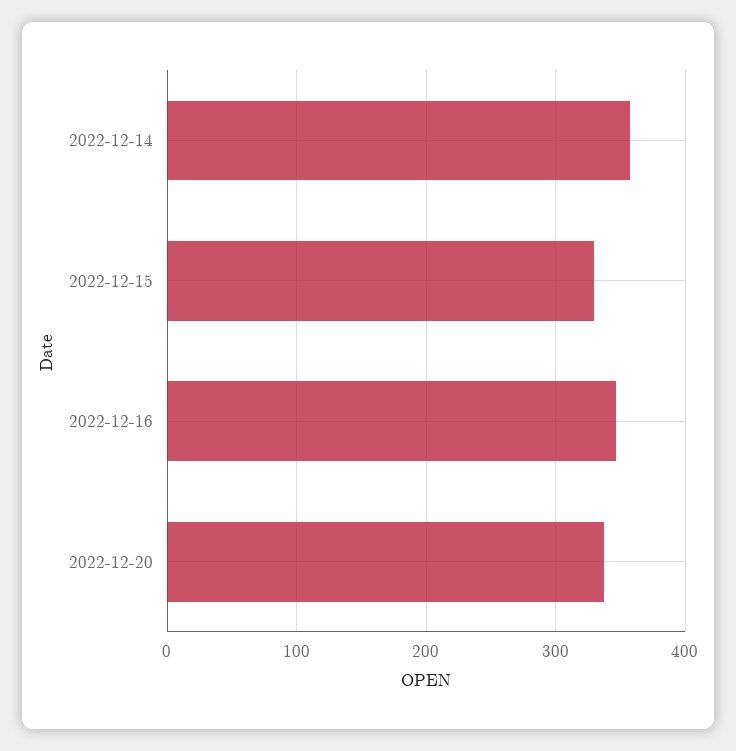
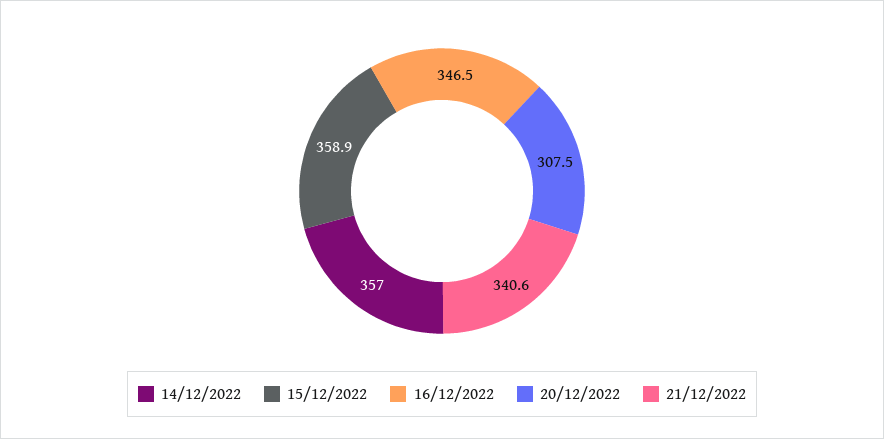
2022-12-15: 330 -> 358.9
2022-12-20: 340 -> 307.5
21/12/2022: none -> 340.6

